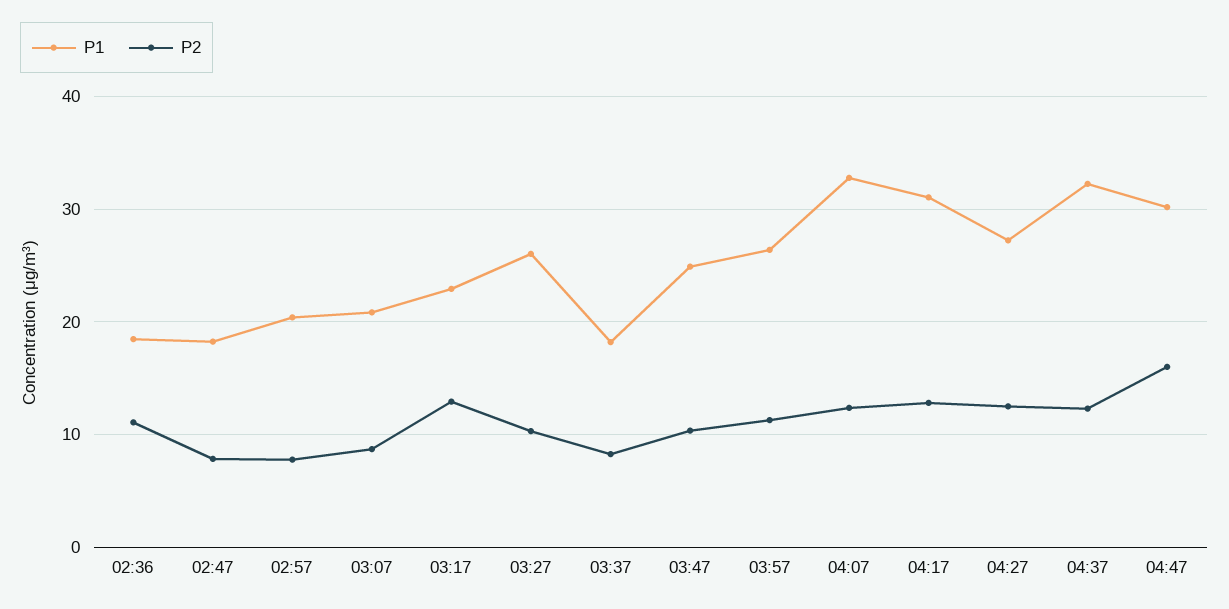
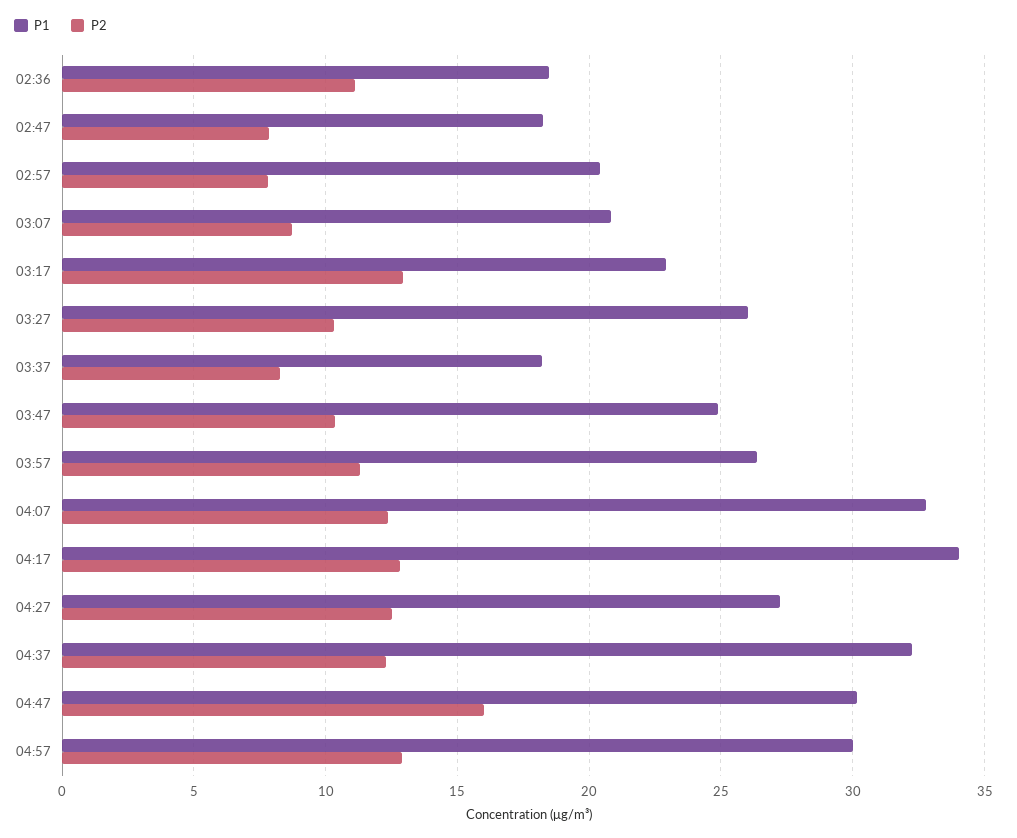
P1, 04:17: 31 -> 34
P1, 04:57: none -> 30
P2, 04:57: none -> 13

